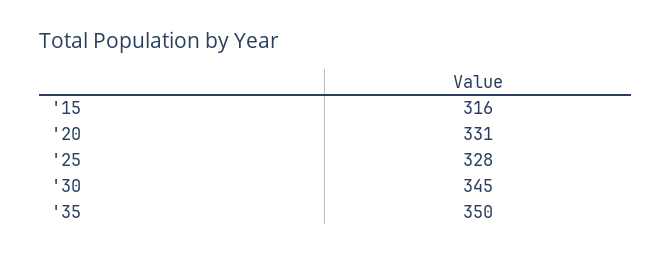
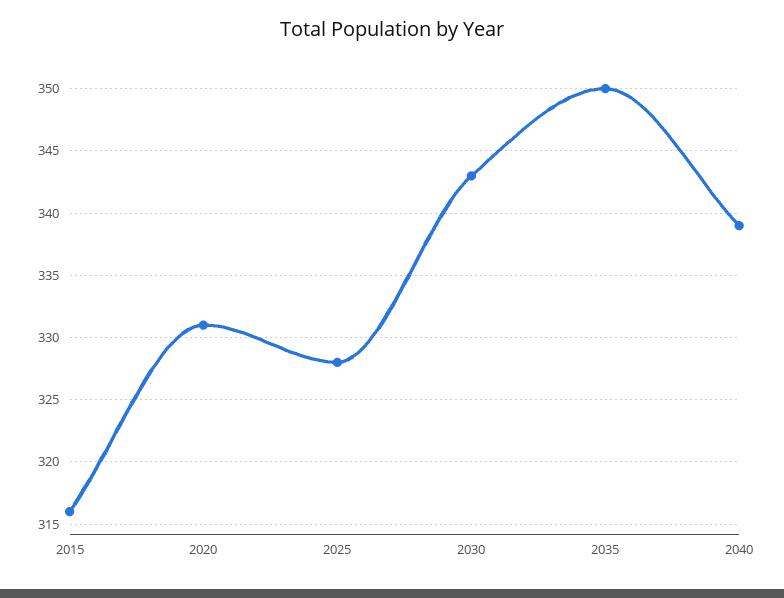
'30: 345 -> 343
2040: none -> 339

